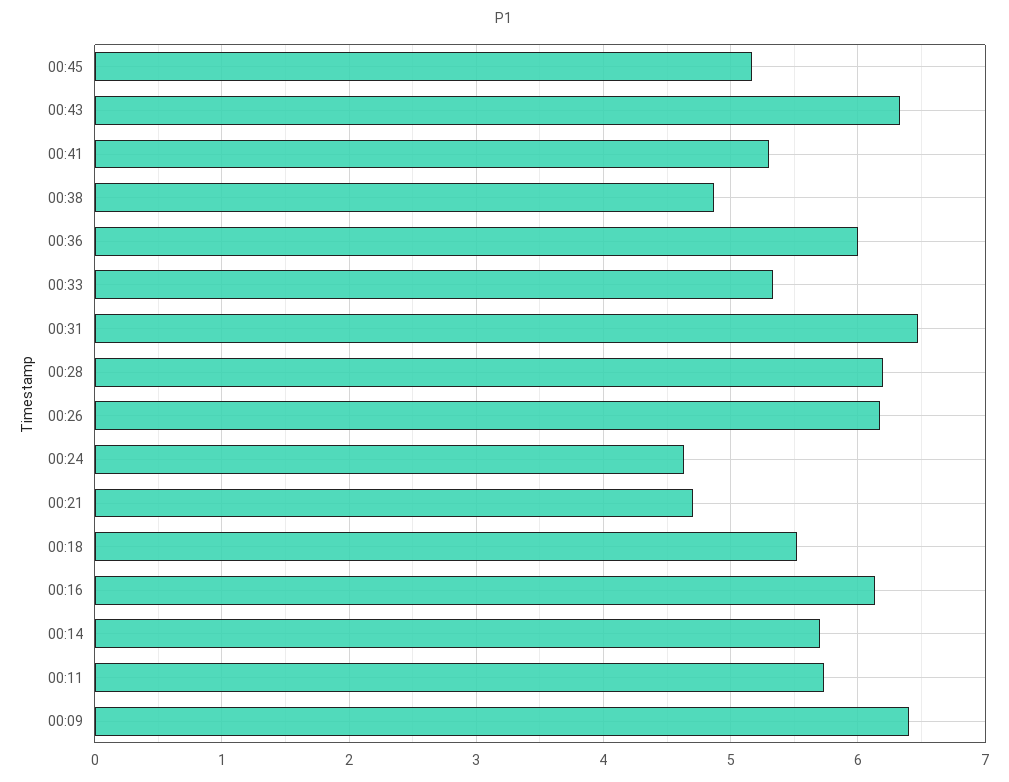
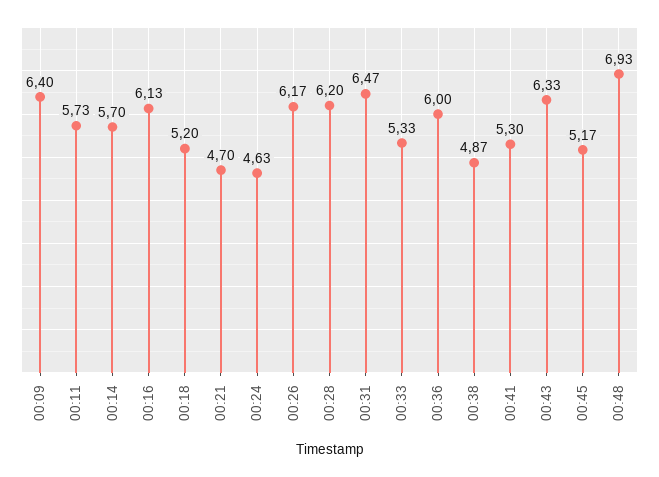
00:18: 5.5 -> 5.2
00:48: none -> 6.93

